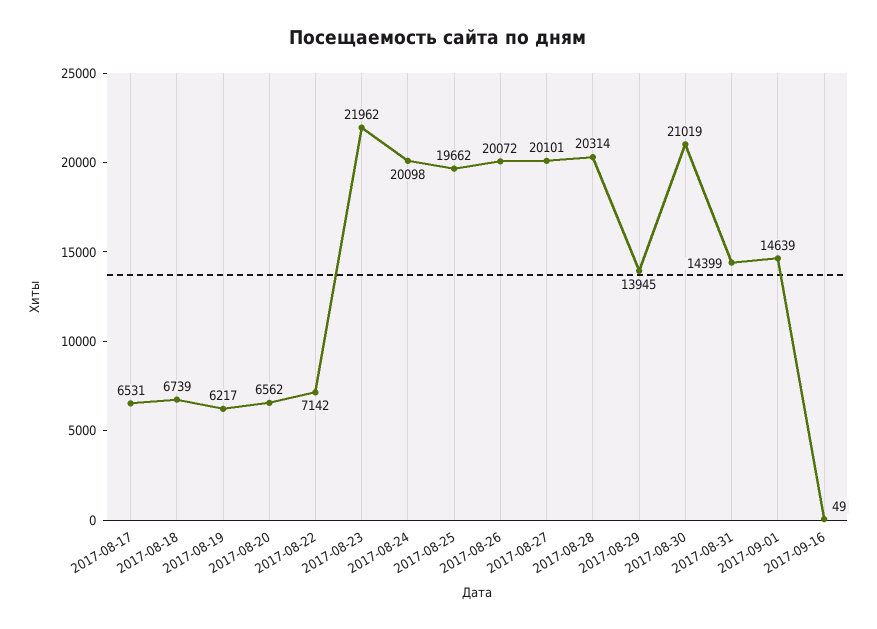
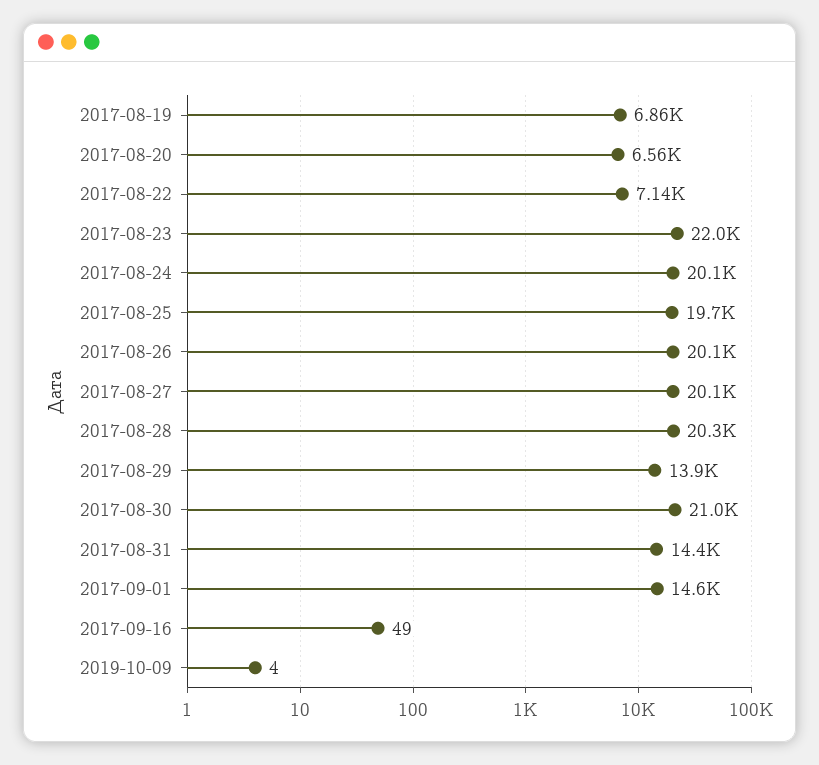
2017-08-17: 6531 -> none
2017-08-18: 6739 -> none
2017-08-19: 6217 -> 6860
2019-10-09: none -> 4

